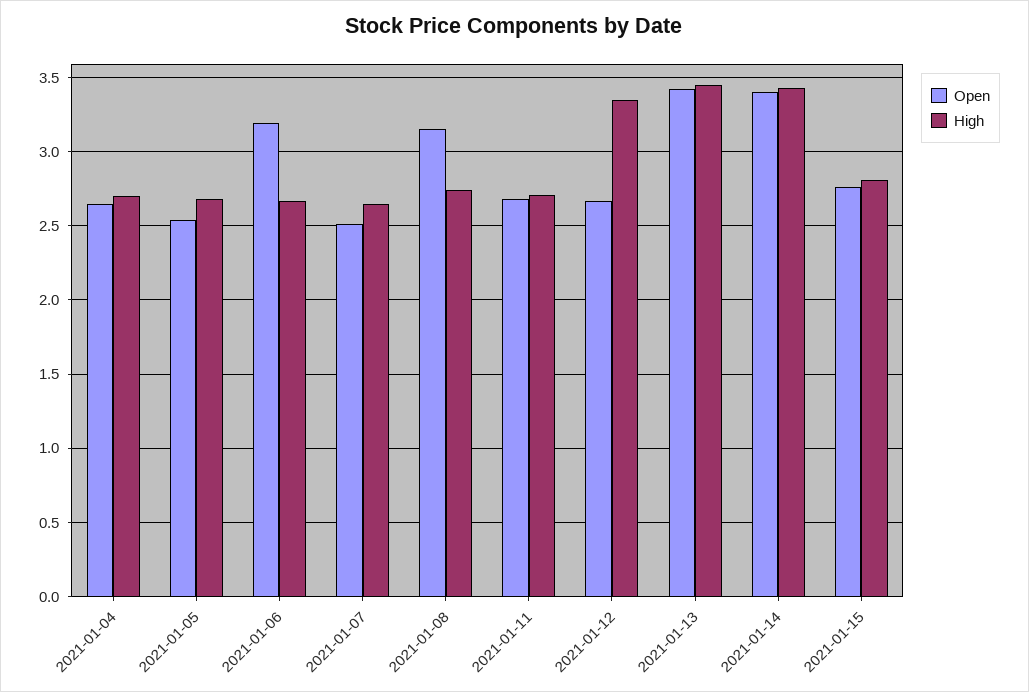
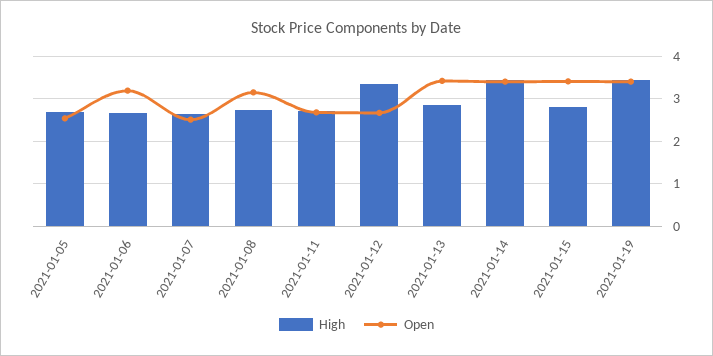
Open, 2021-01-04: 2.65 -> none
High, 2021-01-04: 2.7 -> none
High, 2021-01-13: 3.45 -> 2.8
Open, 2021-01-15: 2.75 -> 3.4
High, 2021-01-19: none -> 3.4
Open, 2021-01-19: none -> 3.4

